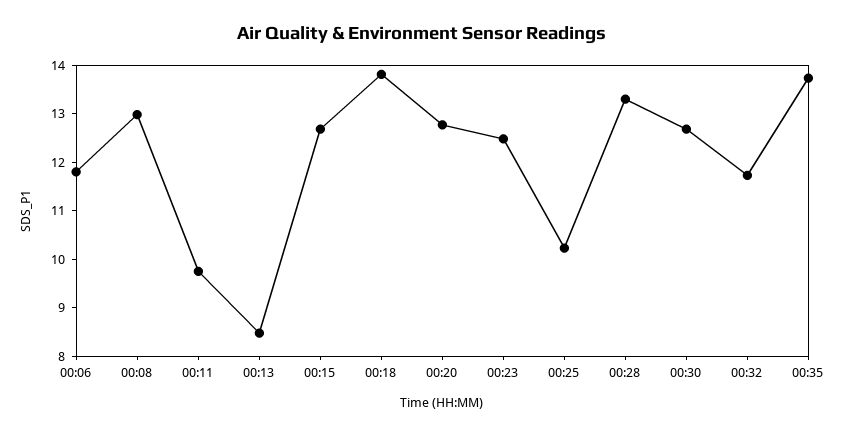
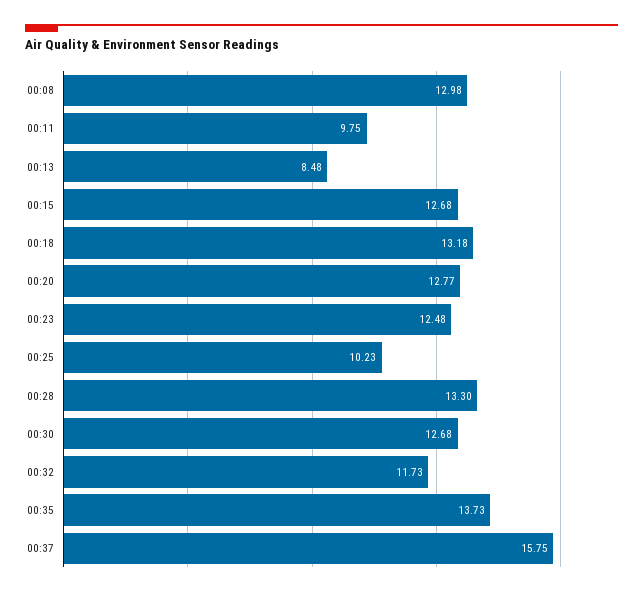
00:06: 11.8 -> none
00:18: 13.8 -> 13.18
00:37: none -> 15.75

